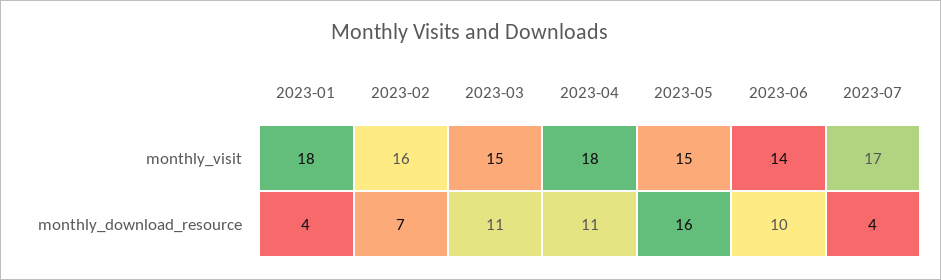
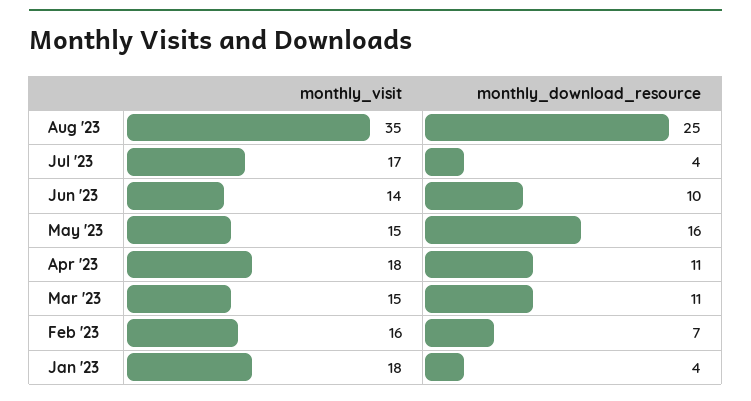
Aug '23, monthly_visit: none -> 35
Aug '23, monthly_download_resource: none -> 25

